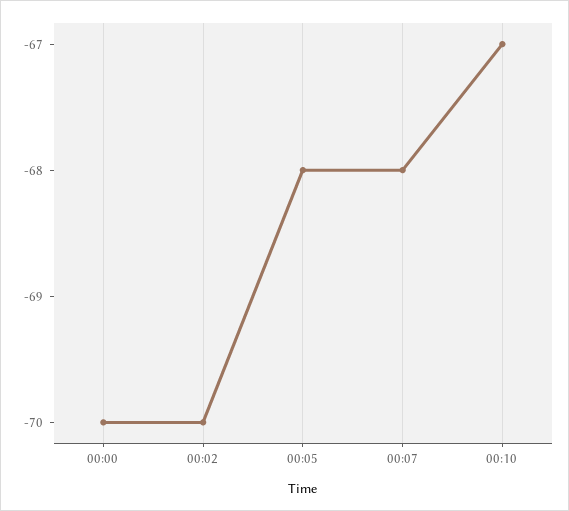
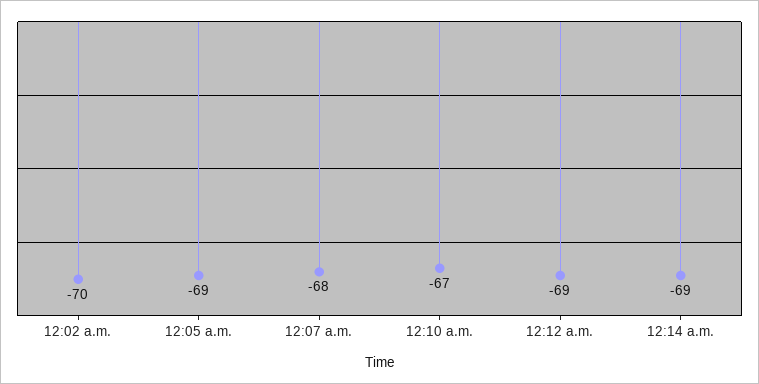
00:00: -70 -> none
00:05: -68 -> -69
12:12 a.m.: none -> -69
12:14 a.m.: none -> -69

